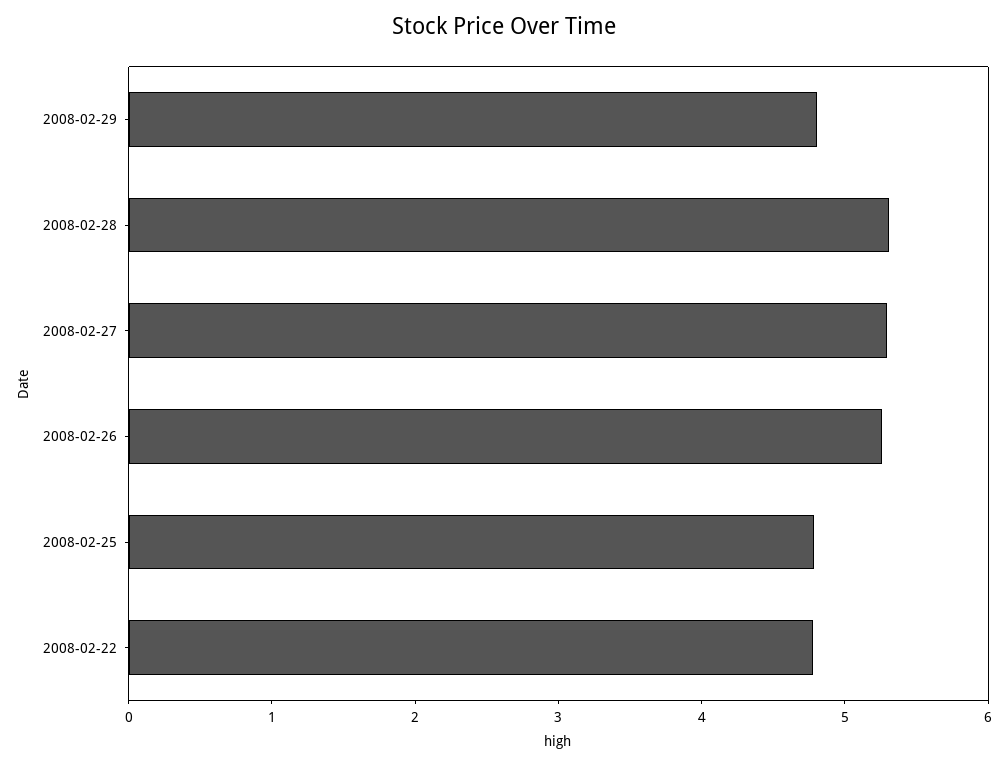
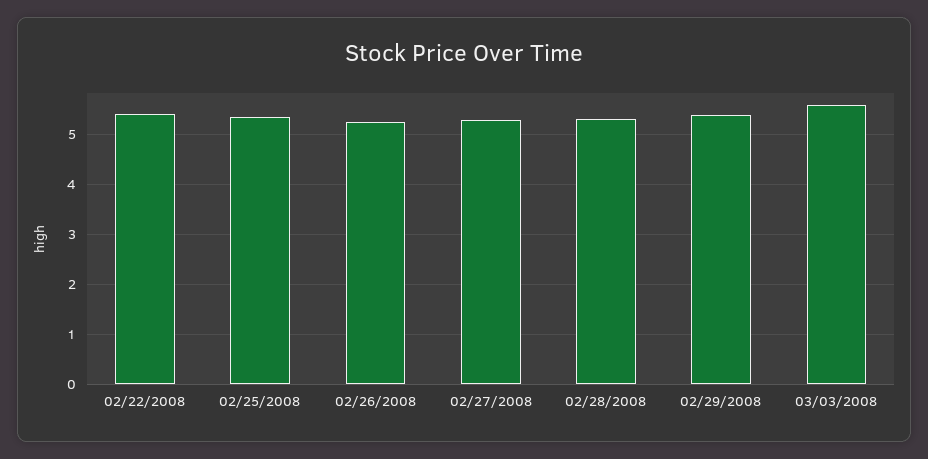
2008-02-29: 4.8 -> 5.4
2008-02-25: 4.8 -> 5.4
2008-02-22: 4.8 -> 5.4
03/03/2008: none -> 5.6

